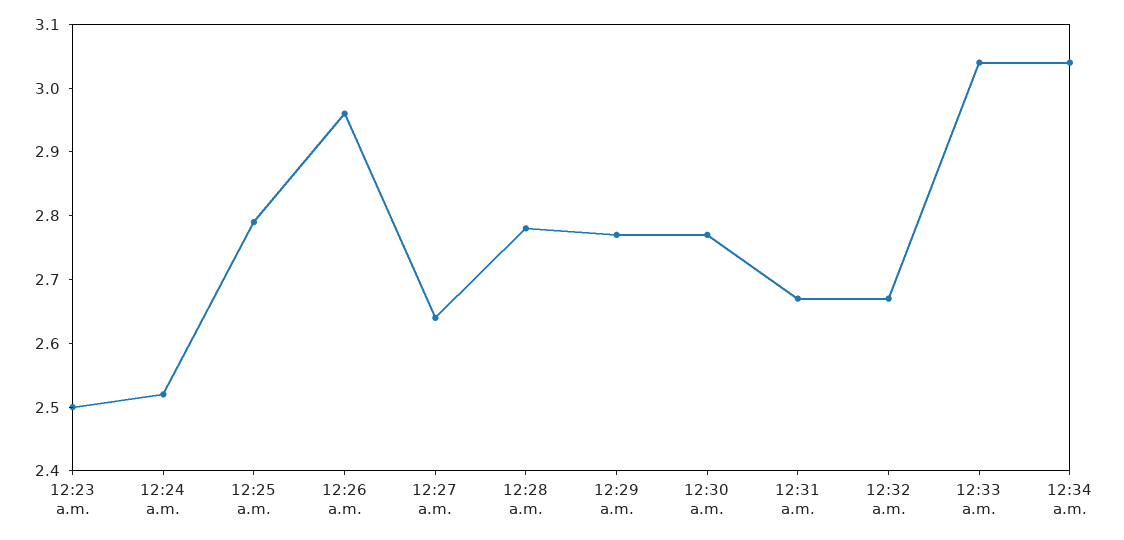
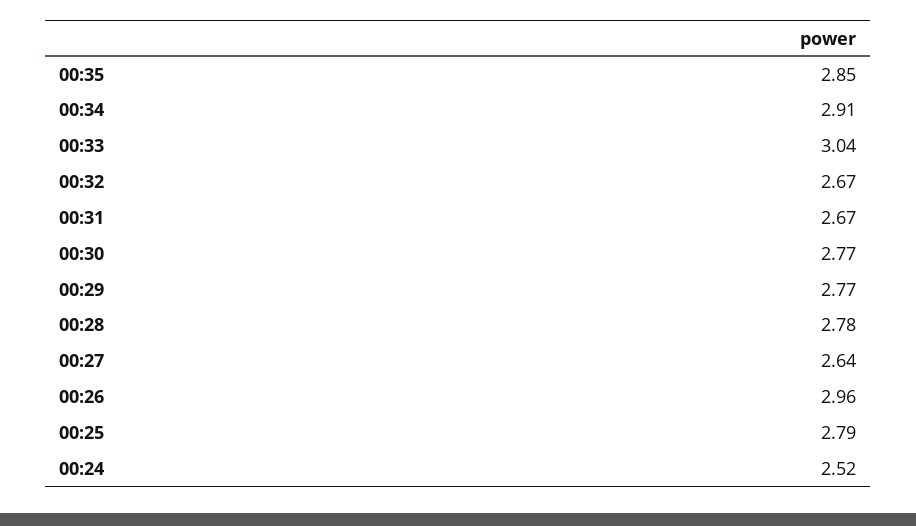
12:23 a.m.: 2.5 -> none
12:34 a.m.: 3.05 -> 2.91
00:35: none -> 2.85

